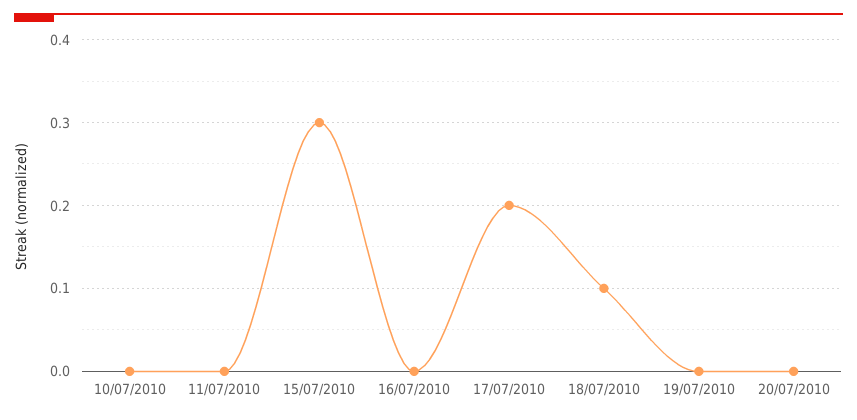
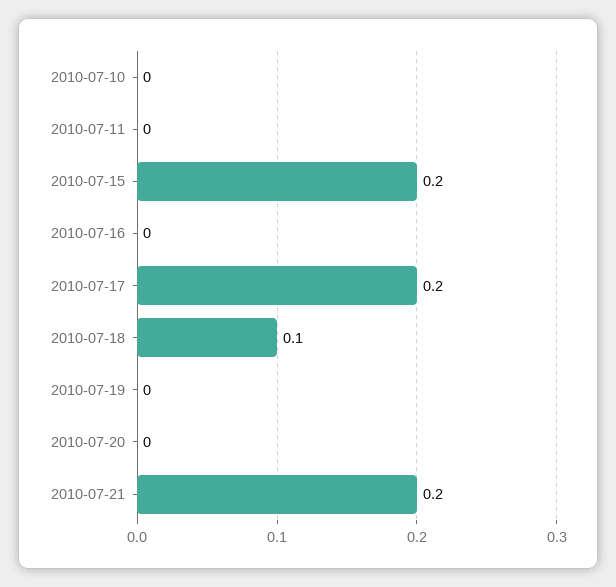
15/07/2010: 0.3 -> 0.2
2010-07-21: none -> 0.2

